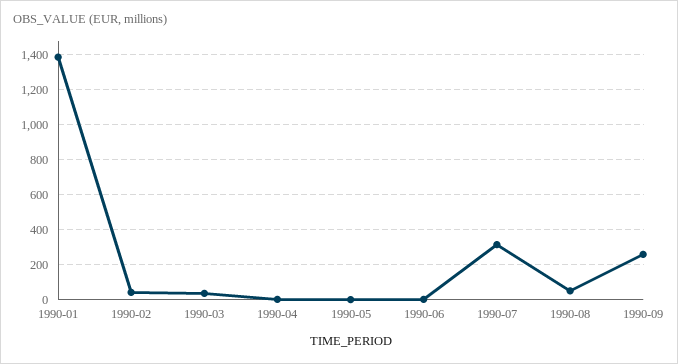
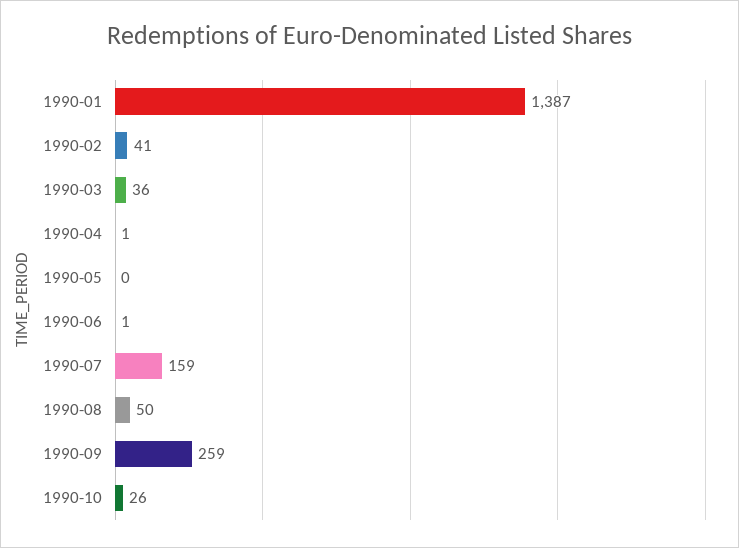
1990-07: 300 -> 159
1990-10: none -> 26

